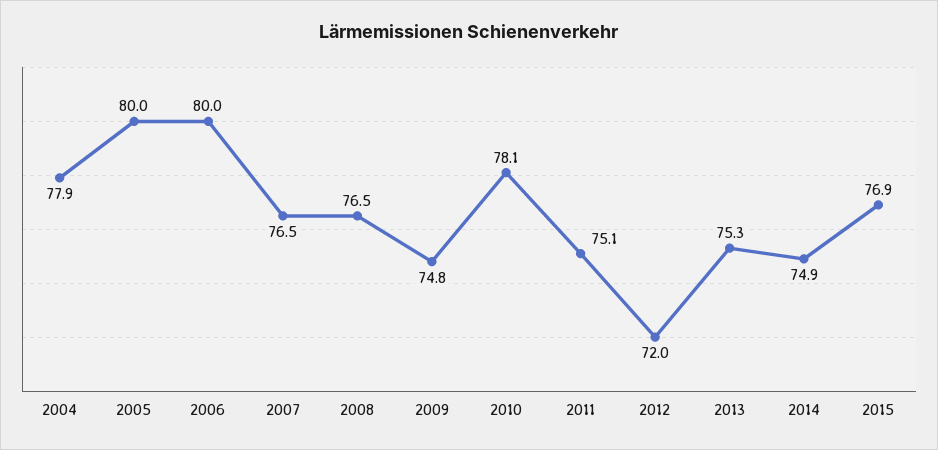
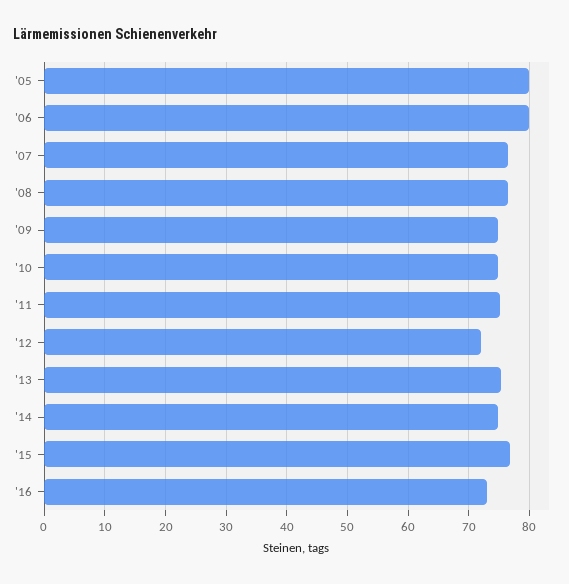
2004: 77.9 -> none
2010: 78.1 -> 75
'16: none -> 73

